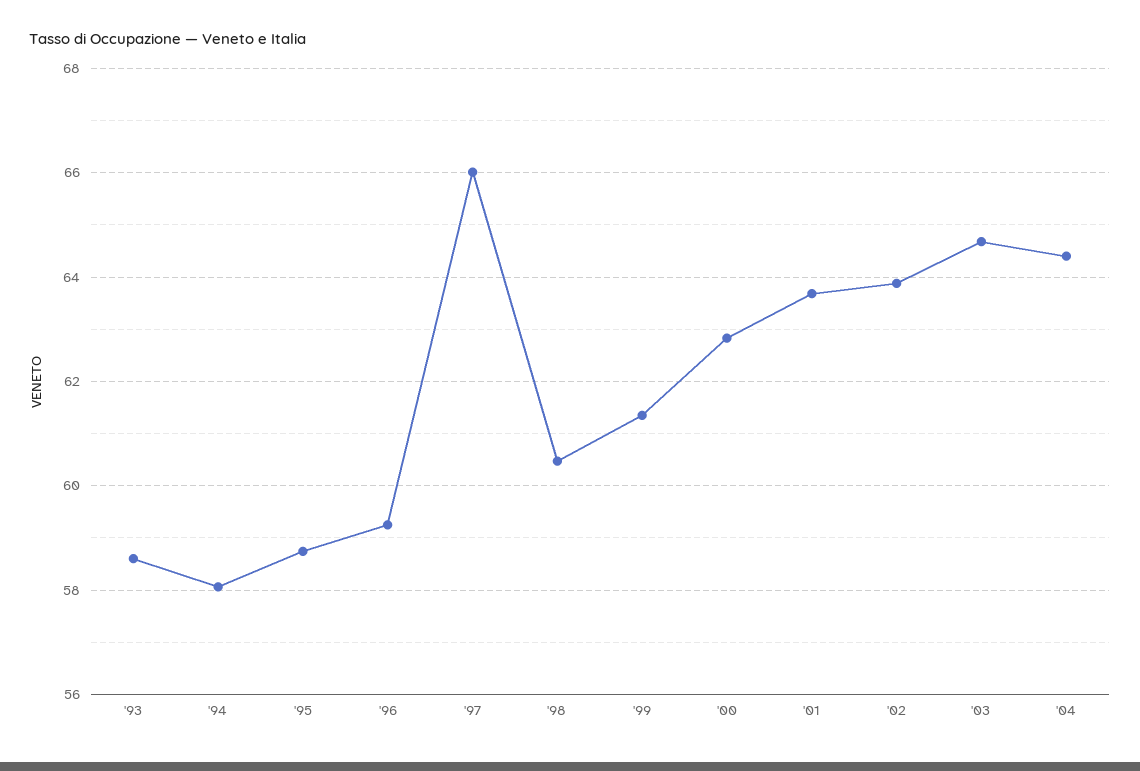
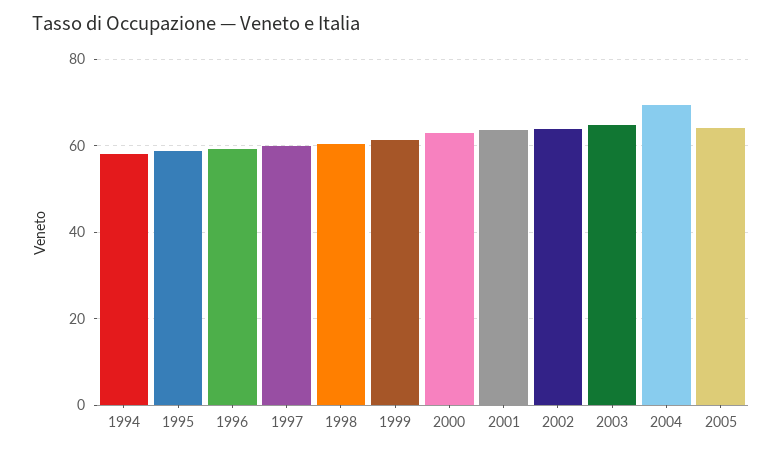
'93: 58.6 -> none
'97: 66 -> 60
'04: 64.4 -> 70
2005: none -> 64

